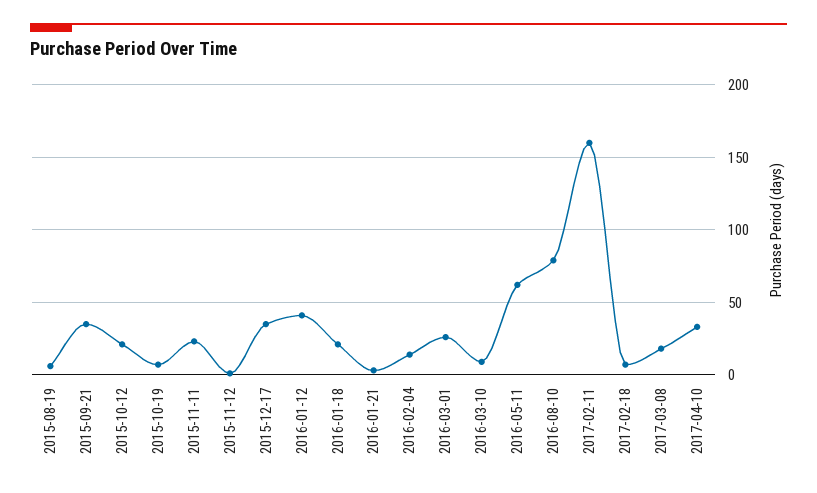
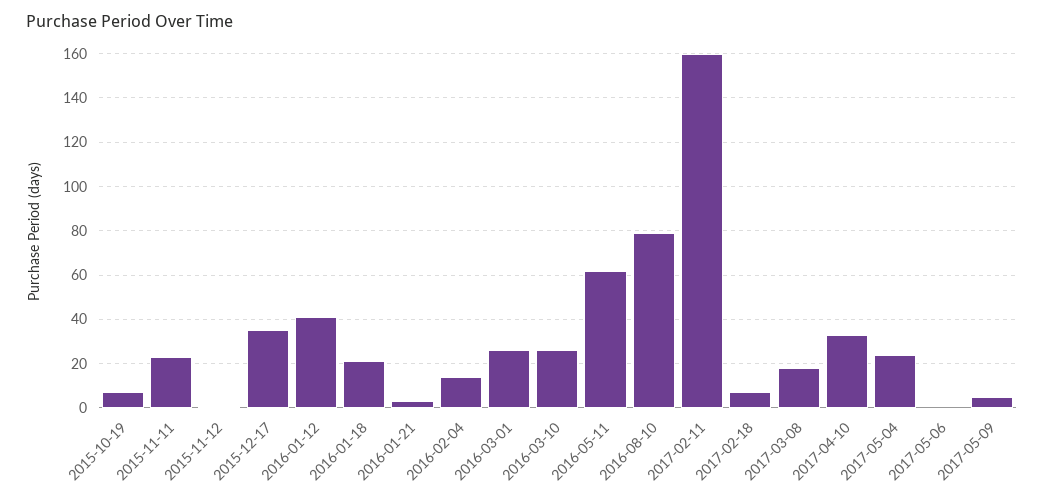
2015-08-19: 5 -> none
2015-09-21: 35 -> none
2015-10-12: 20 -> none
2016-03-10: 10 -> 25
2017-05-04: none -> 25
2017-05-06: none -> 0
2017-05-09: none -> 5

